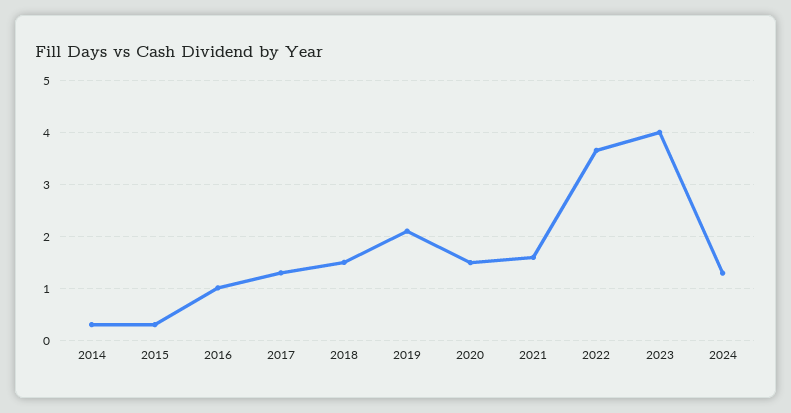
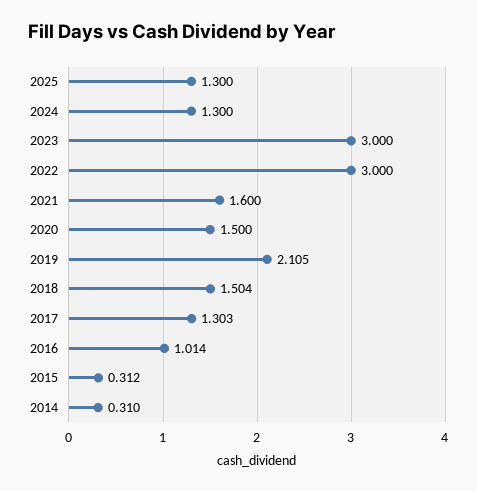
2022: 3.6 -> 3
2023: 4 -> 3
2025: none -> 1.3

